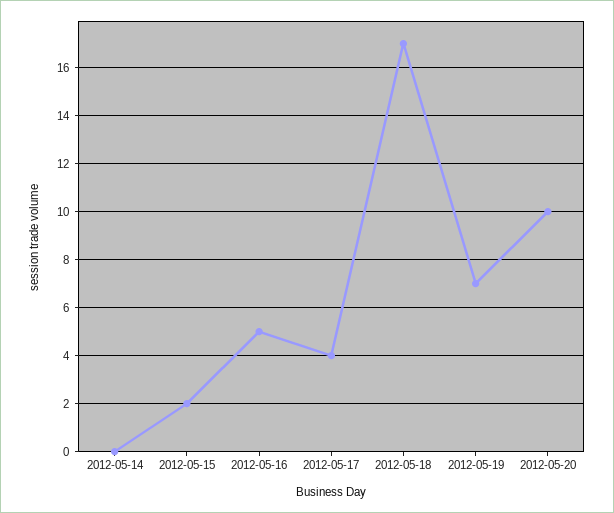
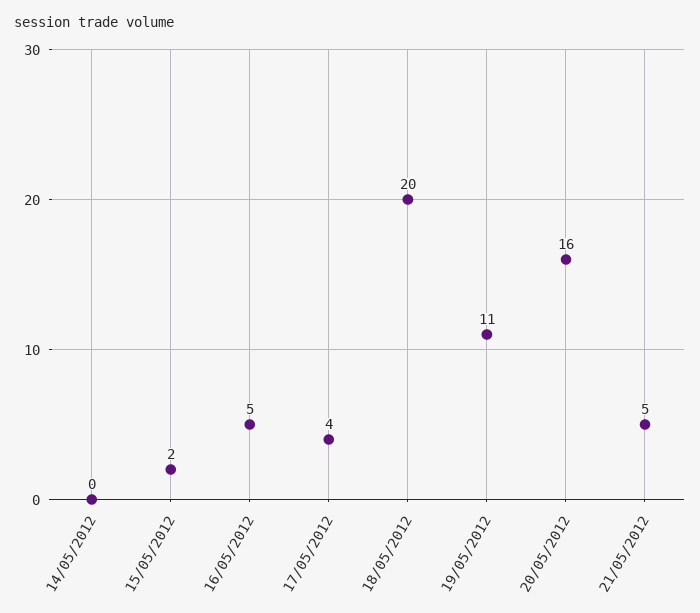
2012-05-18: 17 -> 20
2012-05-19: 7 -> 11
2012-05-20: 10 -> 16
21/05/2012: none -> 5

